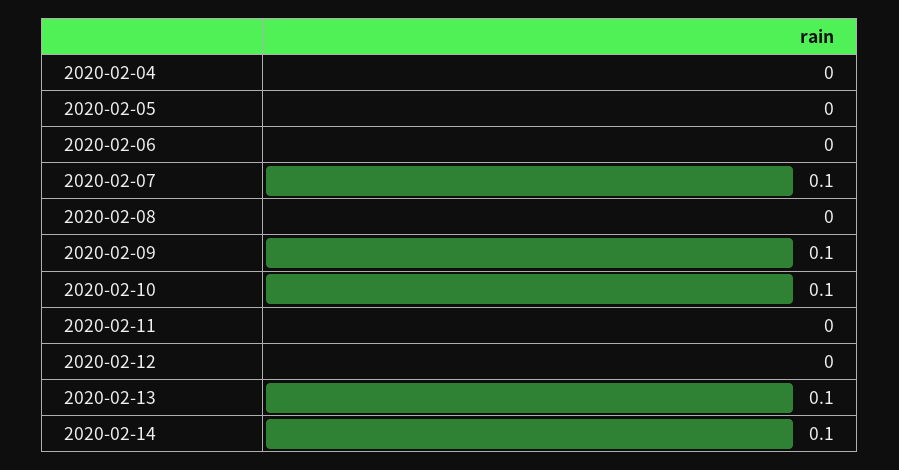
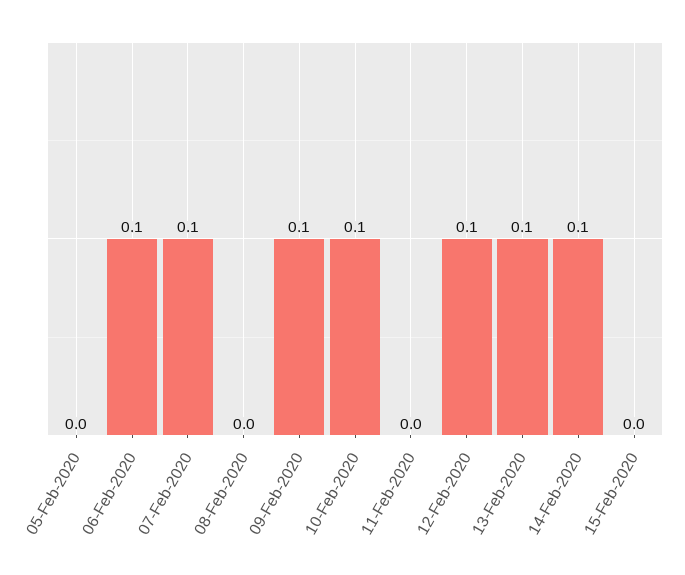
2020-02-04: 0 -> none
2020-02-06: 0 -> 0.1
2020-02-12: 0 -> 0.1
15-Feb-2020: none -> 0

